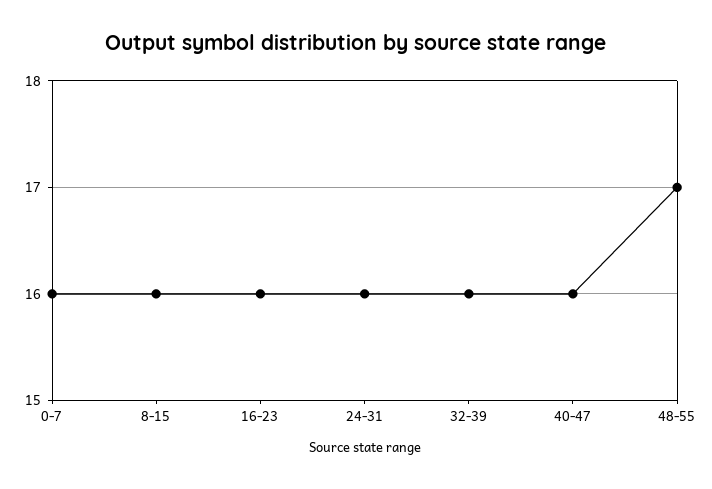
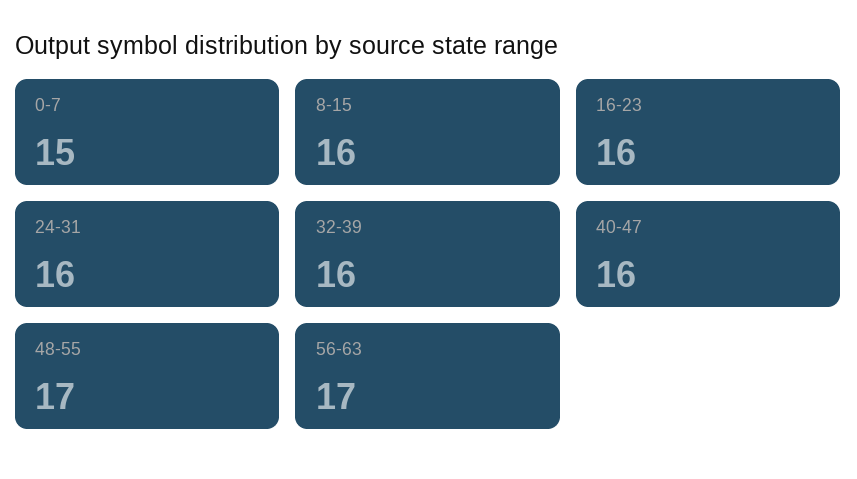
0-7: 16 -> 15
56-63: none -> 17

